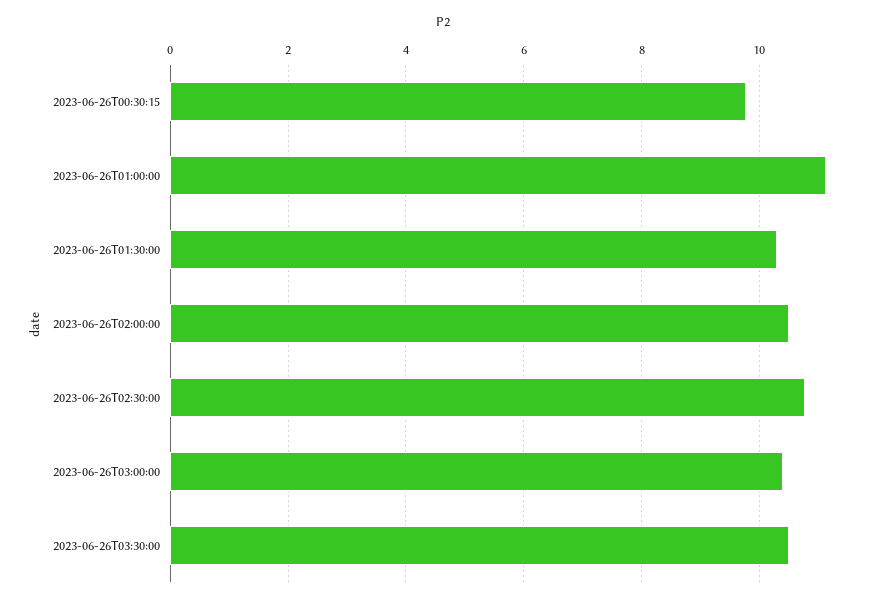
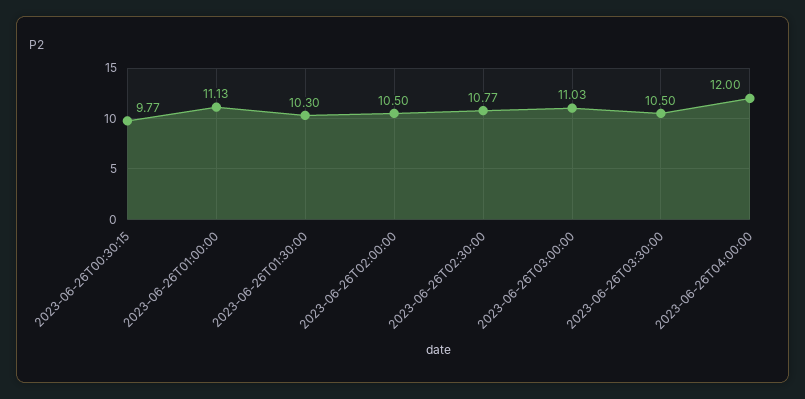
2023-06-26T03:00:00: 10.4 -> 11.03
2023-06-26T04:00:00: none -> 12

